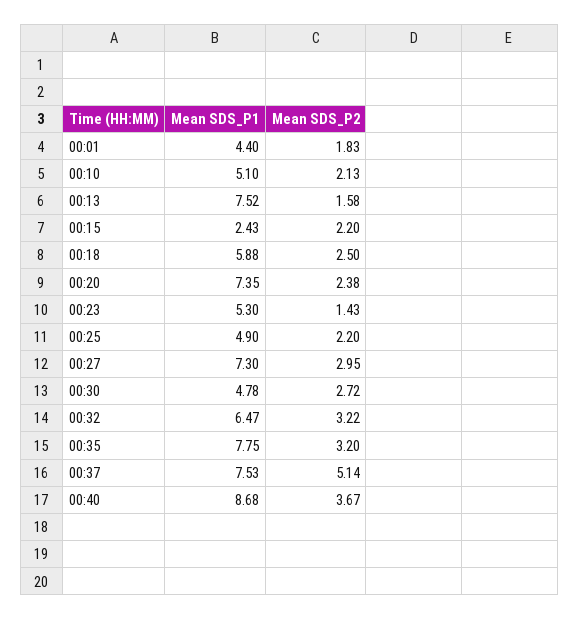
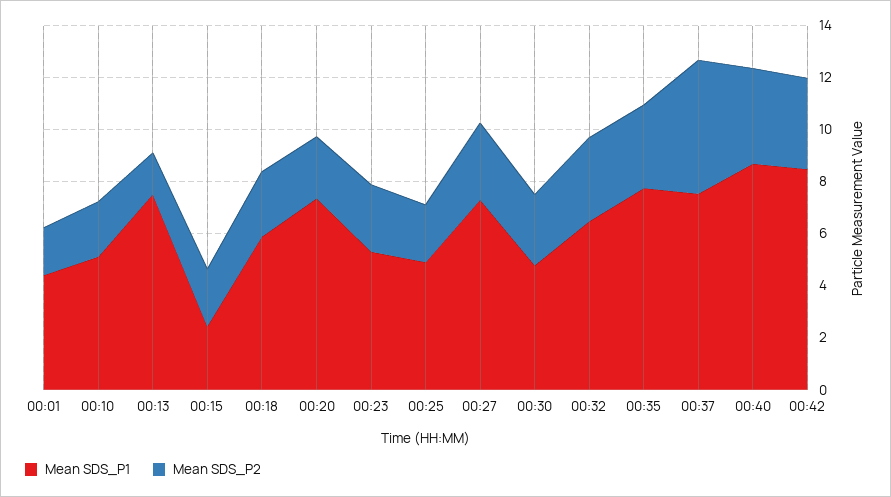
Mean SDS_P2, 00:23: 1.43 -> 2.5
Mean SDS_P1, 00:42: none -> 8.5
Mean SDS_P2, 00:42: none -> 3.5

